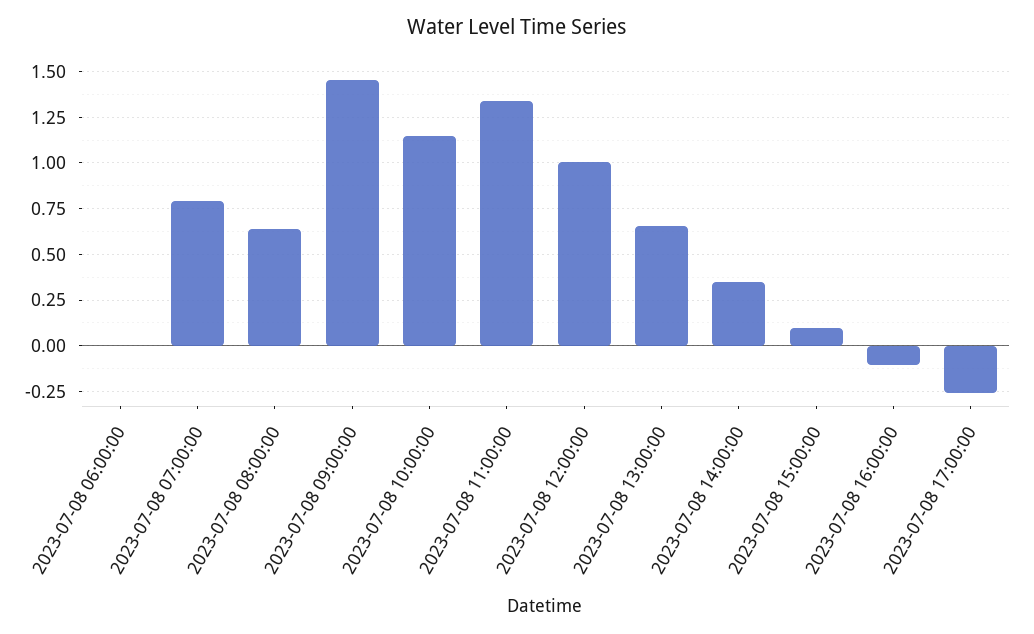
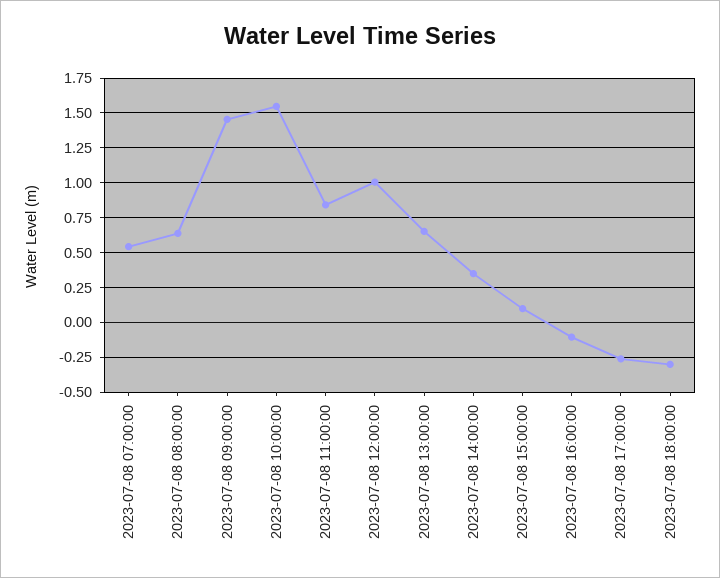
2023-07-08 06:00:00: 0 -> none
2023-07-08 07:00:00: 0.8 -> 0.55
2023-07-08 10:00:00: 1.15 -> 1.55
2023-07-08 11:00:00: 1.35 -> 0.85
2023-07-08 18:00:00: none -> -0.3

